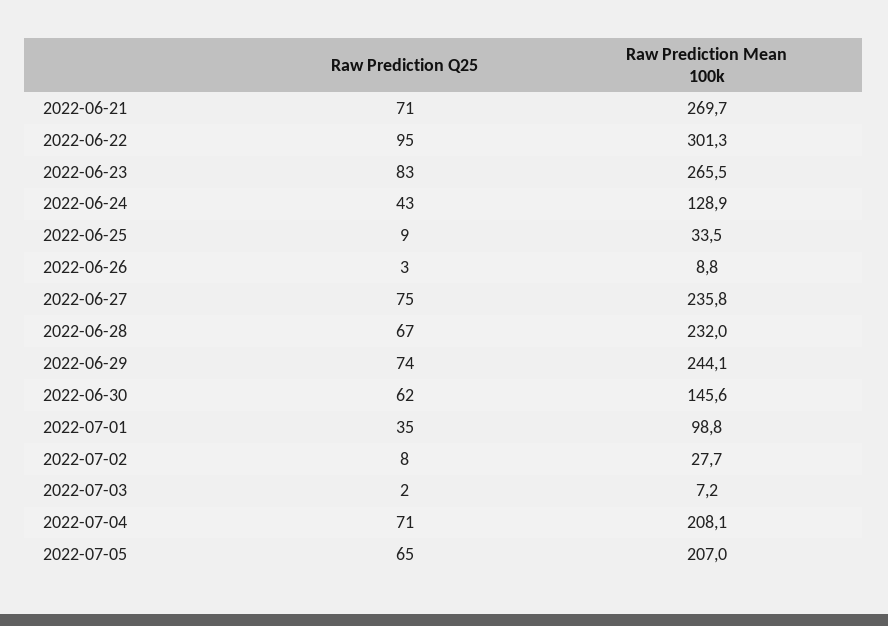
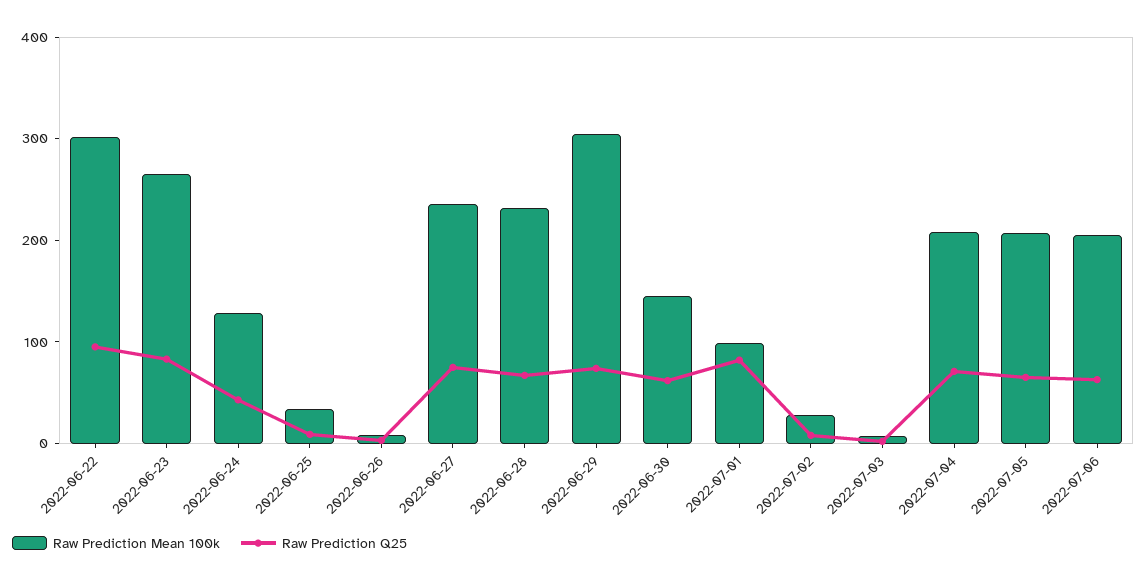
Raw Prediction Q25, 2022-06-21: 71 -> none
Raw Prediction Mean 100k, 2022-06-21: 269.7 -> none
Raw Prediction Mean 100k, 2022-06-29: 244.1 -> 300
Raw Prediction Q25, 2022-07-01: 35 -> 80
Raw Prediction Mean 100k, 2022-07-06: none -> 200
Raw Prediction Q25, 2022-07-06: none -> 60

